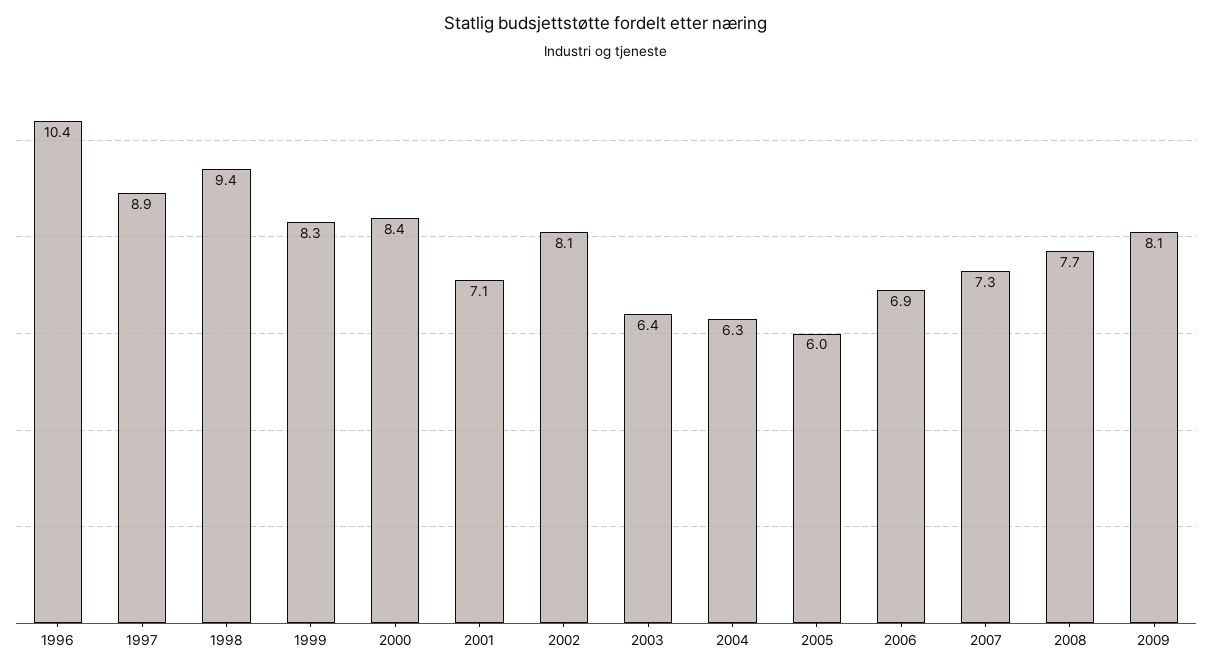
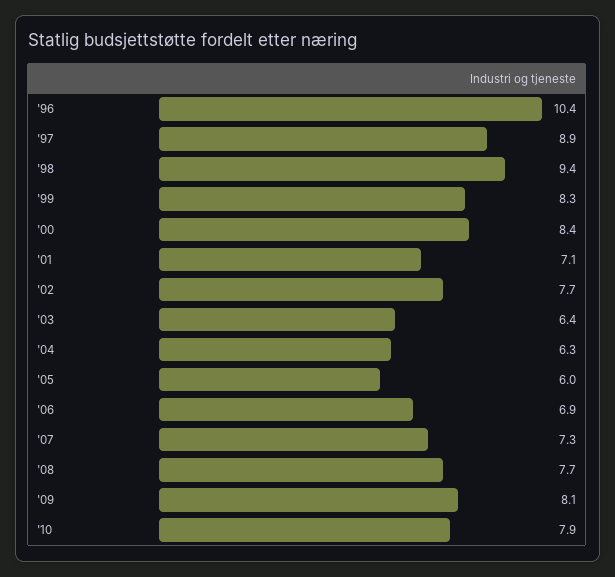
2002: 8.1 -> 7.7
'10: none -> 7.9

